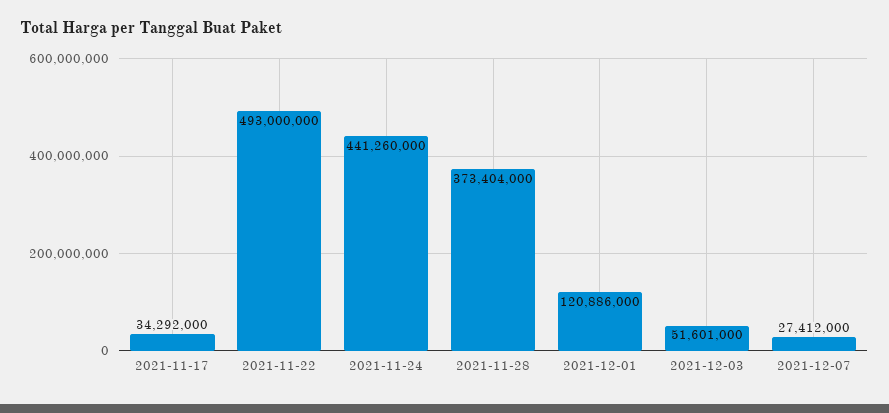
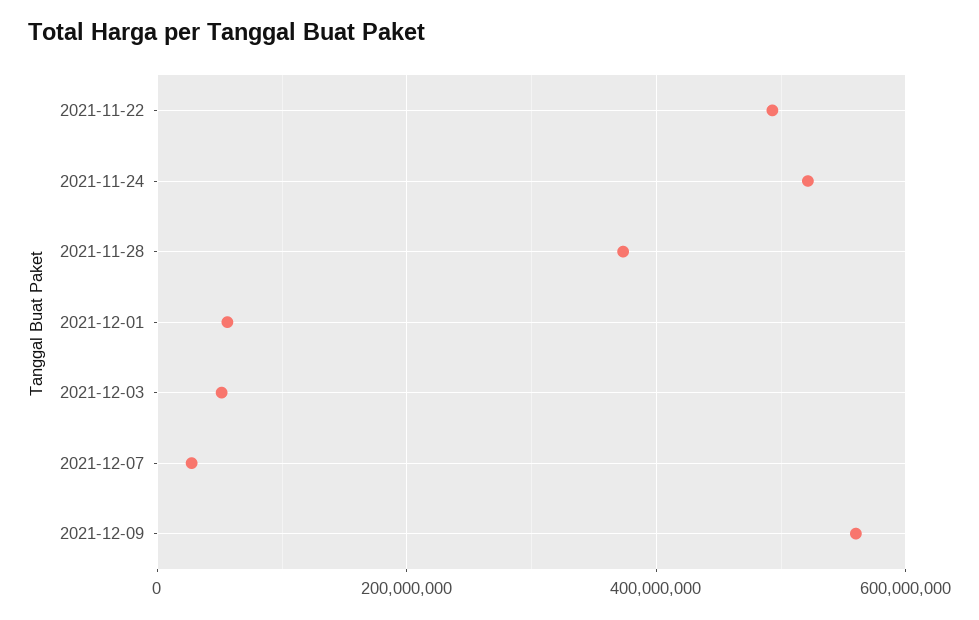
2021-11-17: 34292000 -> none
2021-11-24: 441260000 -> 520000000
2021-12-01: 120886000 -> 60000000
2021-12-09: none -> 560000000

